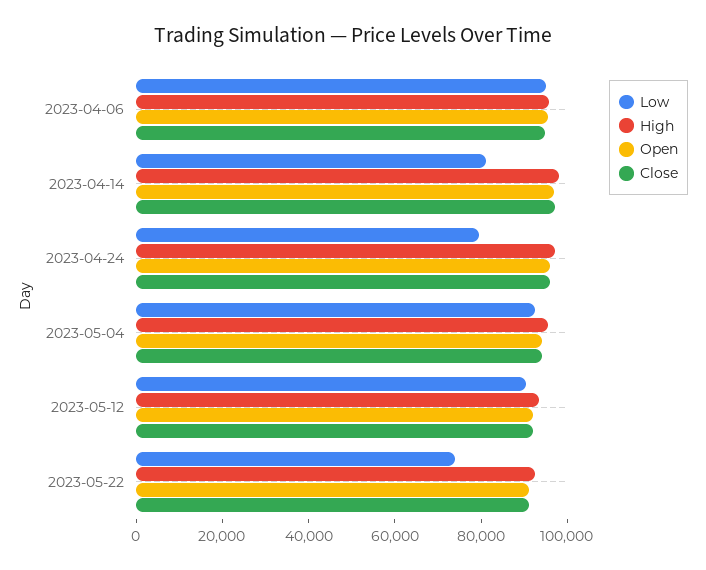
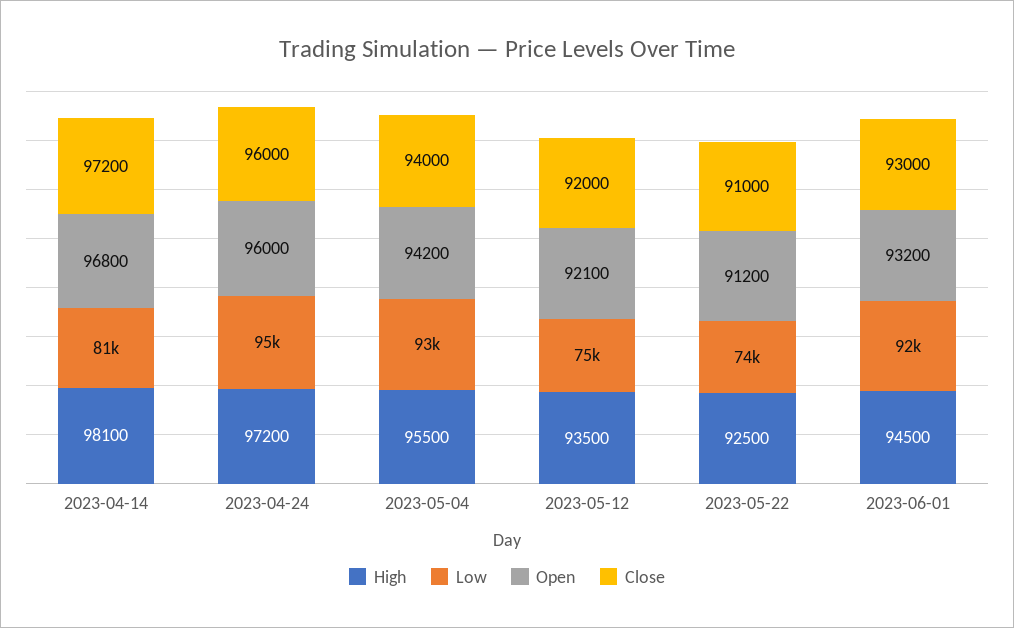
Low, 2023-04-06: 95000 -> none
High, 2023-04-06: 95000 -> none
Open, 2023-04-06: 95000 -> none
Close, 2023-04-06: 95000 -> none
Low, 2023-04-24: 80000 -> 95000
Low, 2023-05-12: 90000 -> 75000
High, 2023-06-01: none -> 94500
Low, 2023-06-01: none -> 92000
Open, 2023-06-01: none -> 93200
Close, 2023-06-01: none -> 93000

